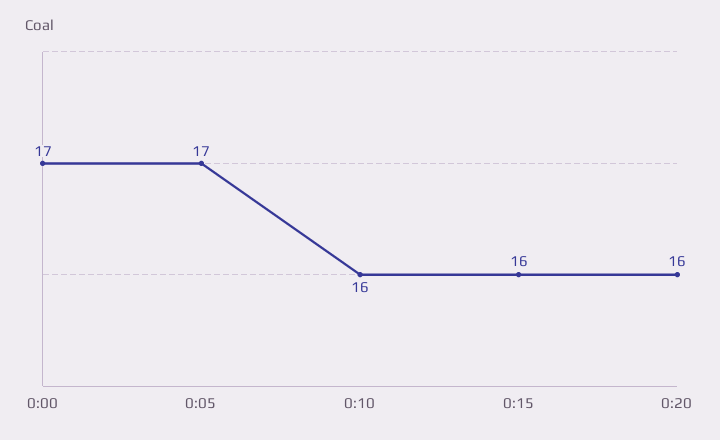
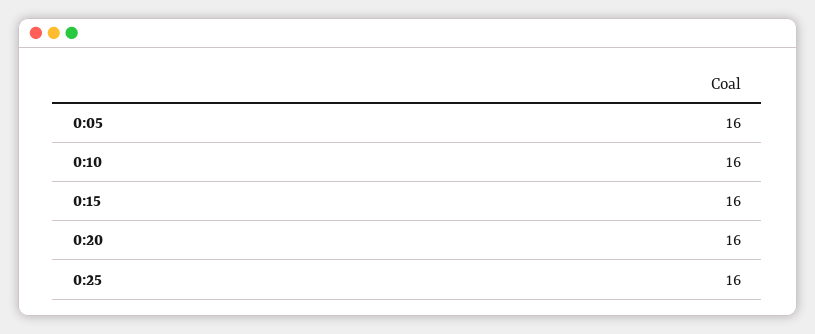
0:00: 17 -> none
0:05: 17 -> 16
0:25: none -> 16

